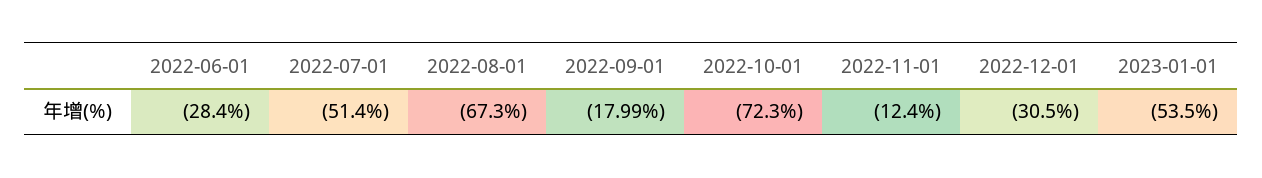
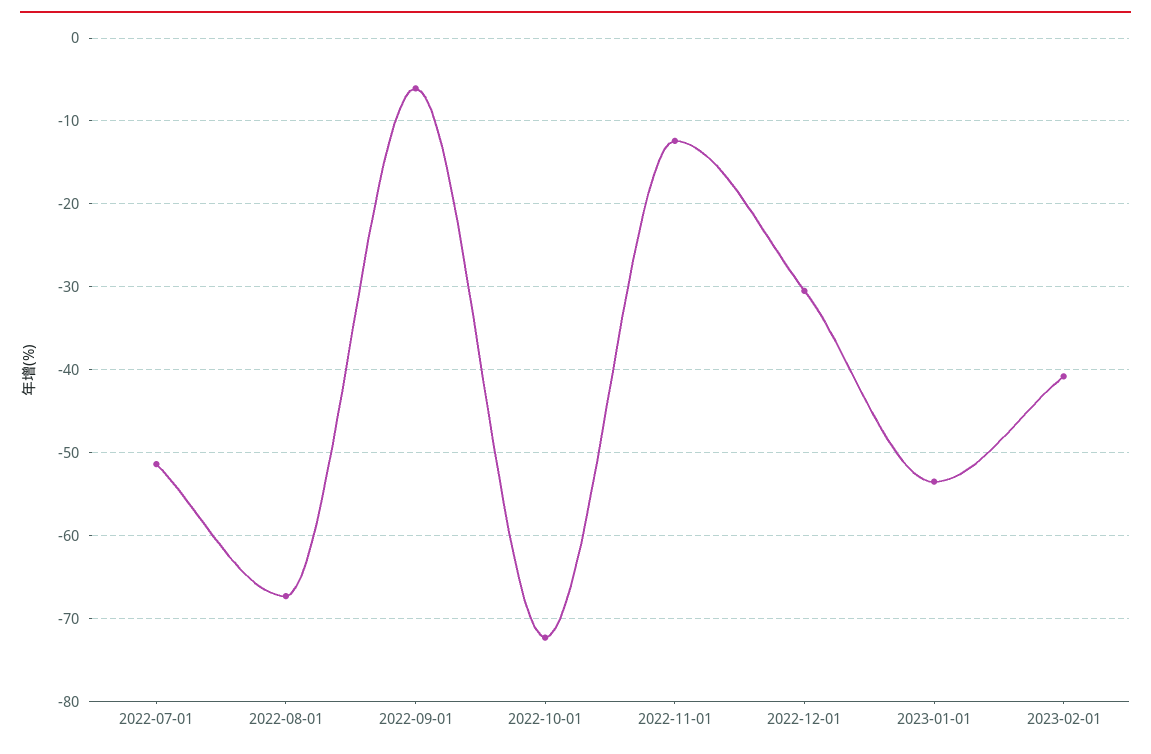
2022-06-01: -28.4 -> none
2022-09-01: -17.99 -> -6
2023-02-01: none -> -41

